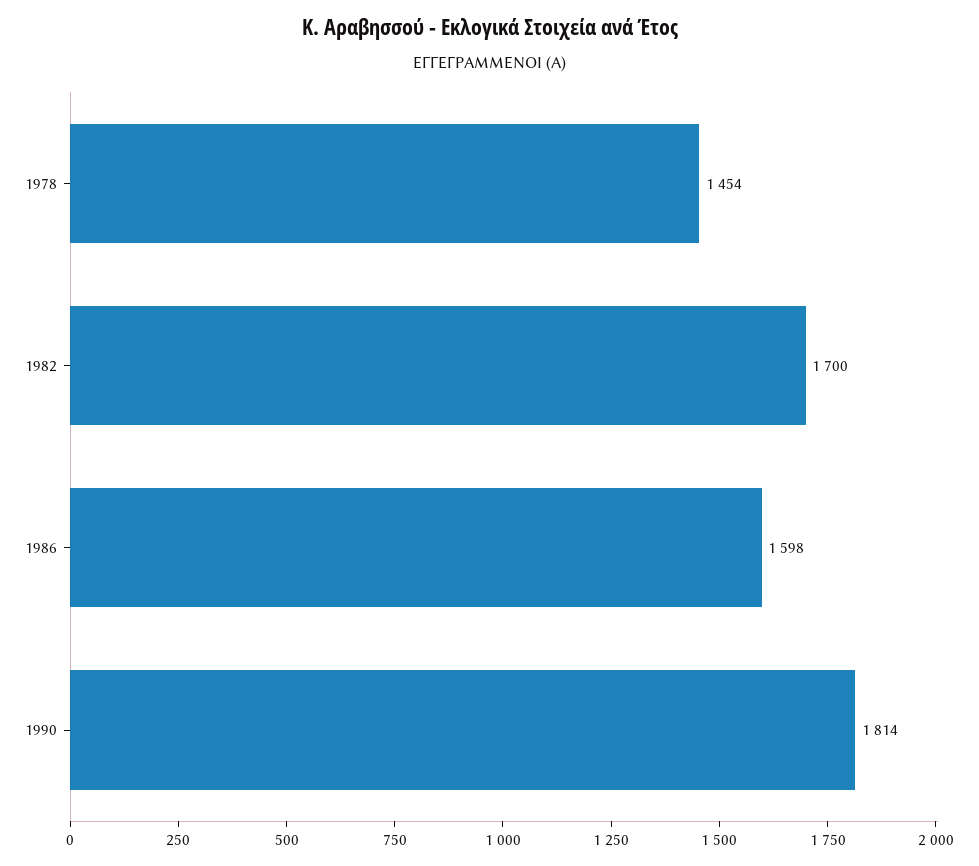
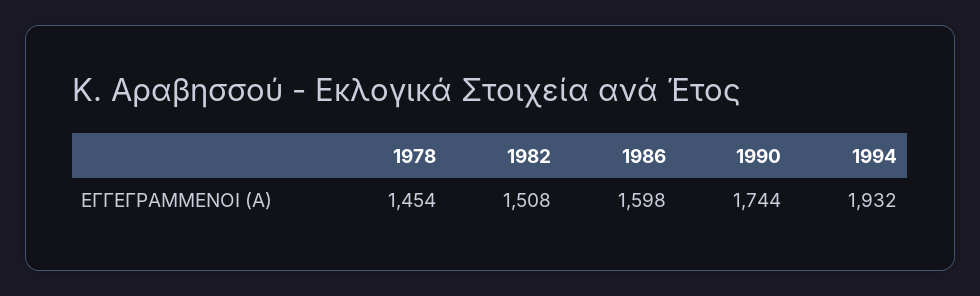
1982: 1700 -> 1508
1990: 1814 -> 1744
1994: none -> 1932

